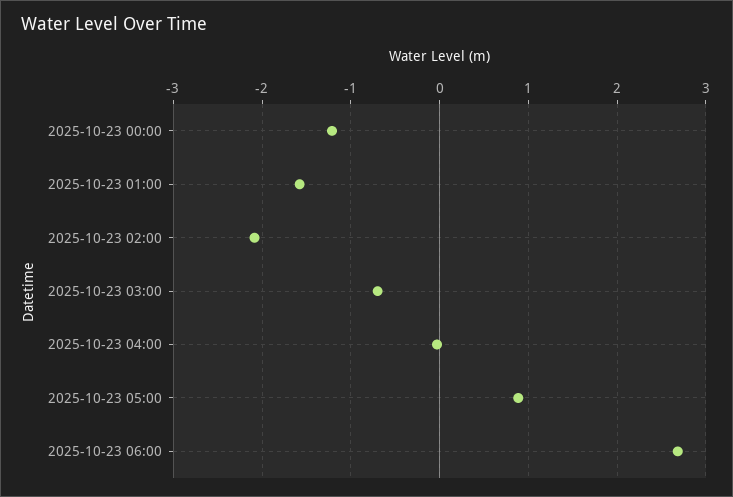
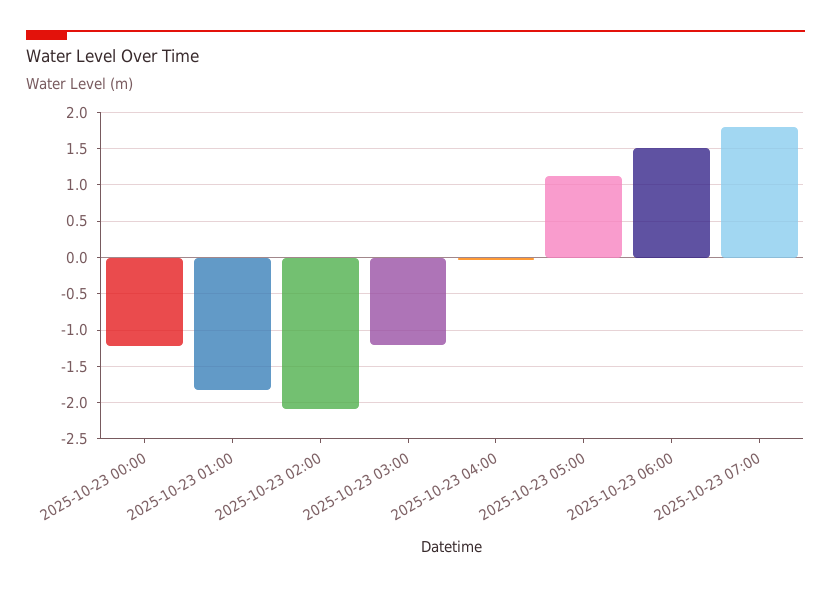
2025-10-23 01:00: -1.6 -> -1.8
2025-10-23 03:00: -0.7 -> -1.2
2025-10-23 05:00: 0.9 -> 1.1
2025-10-23 06:00: 2.7 -> 1.5
2025-10-23 07:00: none -> 1.8

